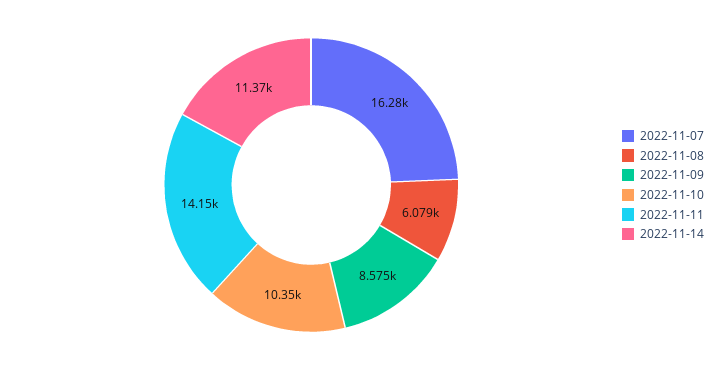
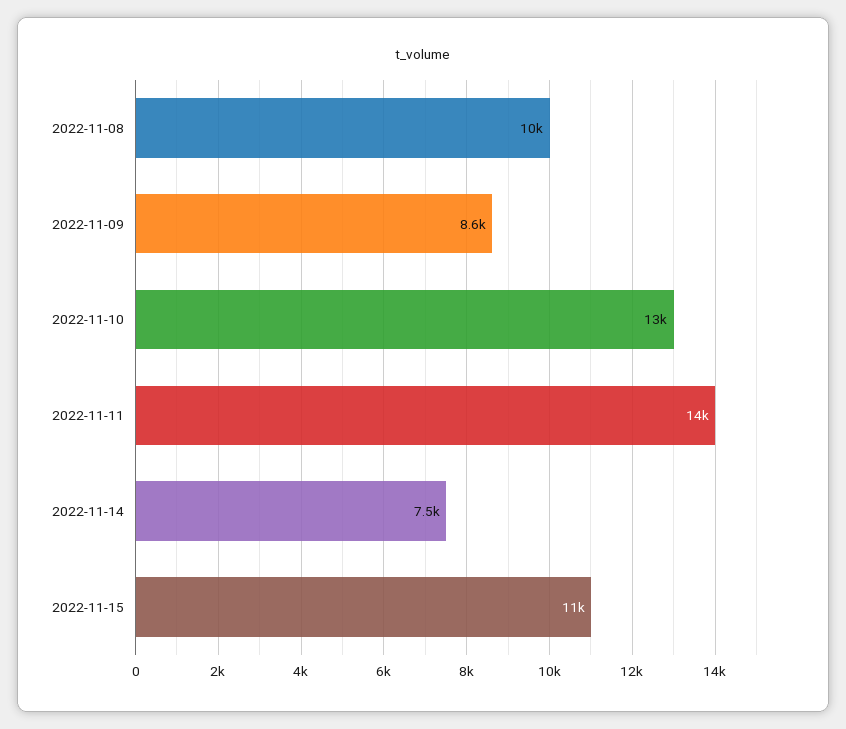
2022-11-07: 16280 -> none
2022-11-08: 6079 -> 10000
2022-11-10: 10350 -> 13000
2022-11-14: 11370 -> 7500
2022-11-15: none -> 11000

